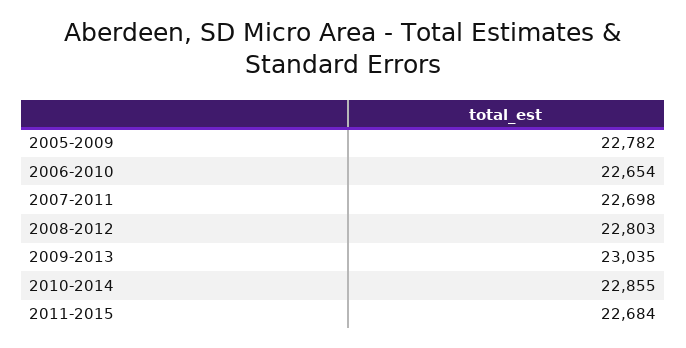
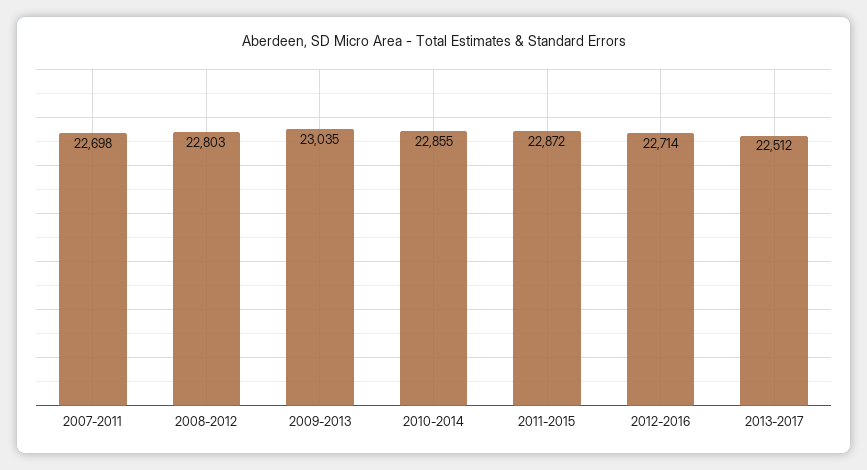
2005-2009: 22782 -> none
2006-2010: 22654 -> none
2011-2015: 22684 -> 22872
2012-2016: none -> 22714
2013-2017: none -> 22512

